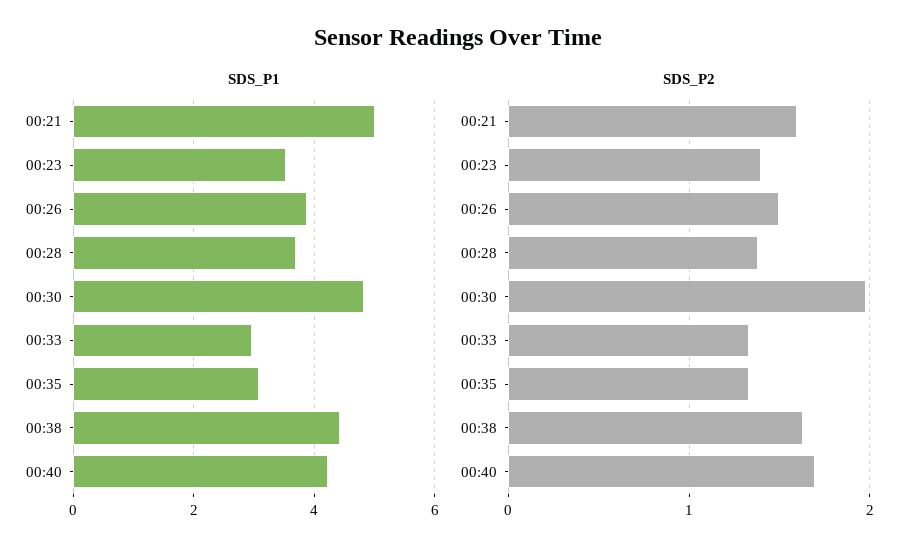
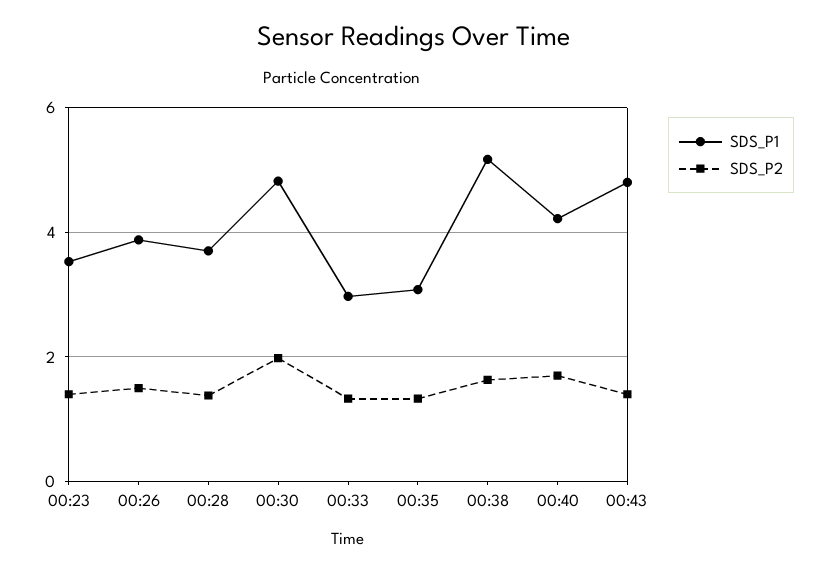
SDS_P1, 00:21: 5 -> none
SDS_P1, 00:38: 4.4 -> 5.2
SDS_P2, 00:21: 1.6 -> none
SDS_P1, 00:43: none -> 4.8
SDS_P2, 00:43: none -> 1.4

